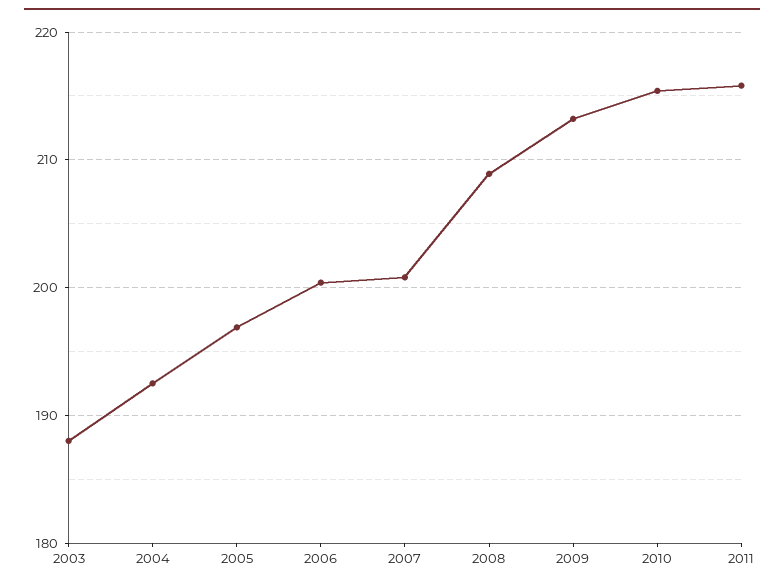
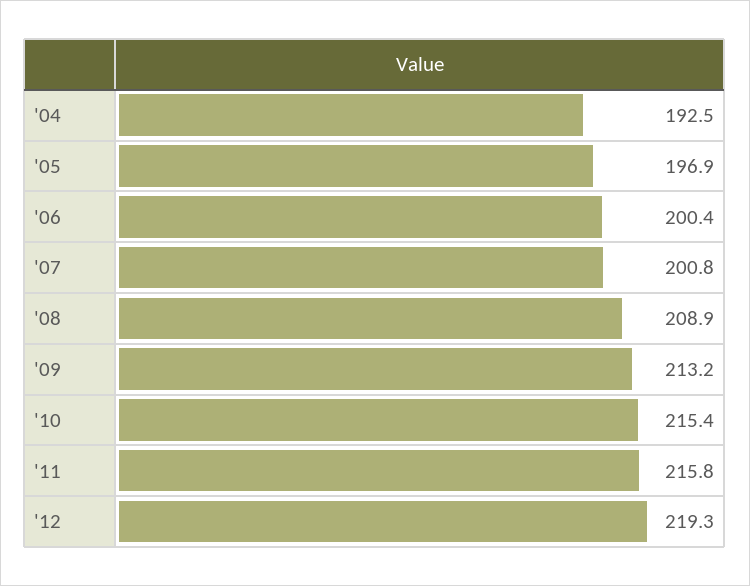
2003: 188 -> none
'12: none -> 219.3

